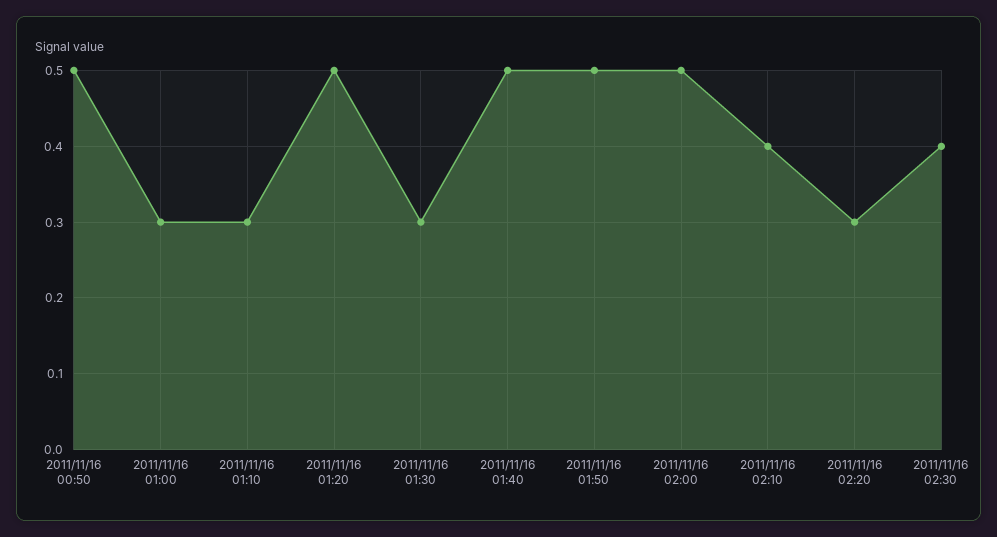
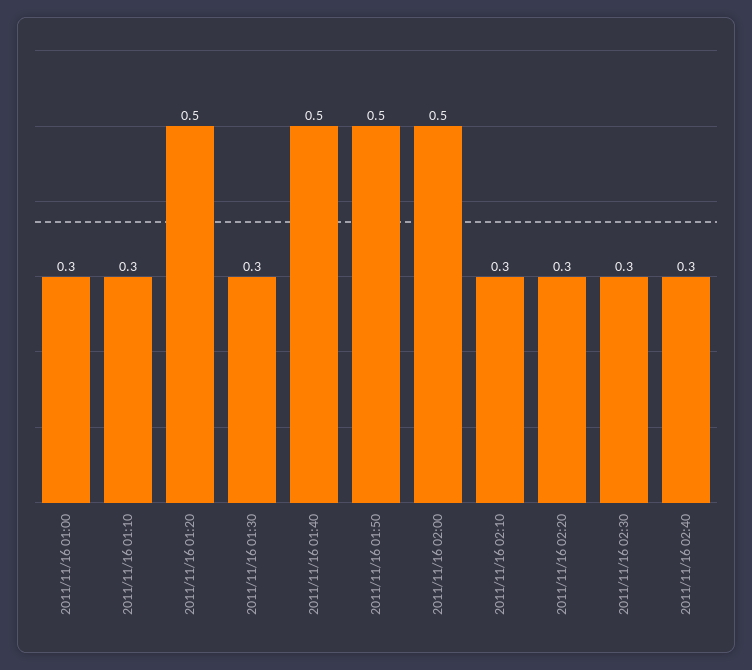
2011/11/16 00:50: 0.5 -> none
2011/11/16 02:10: 0.4 -> 0.3
2011/11/16 02:30: 0.4 -> 0.3
2011/11/16 02:40: none -> 0.3

